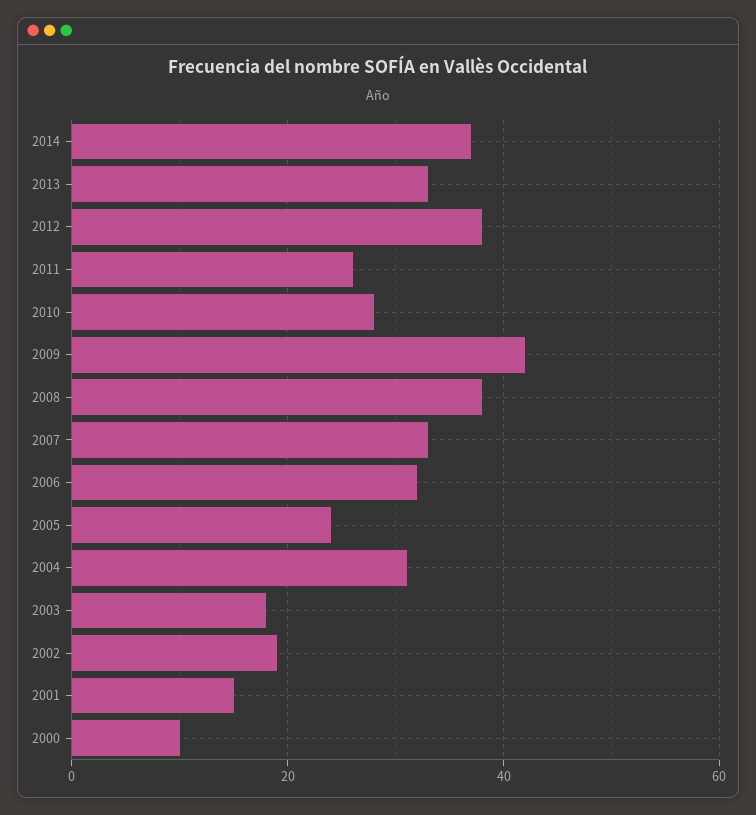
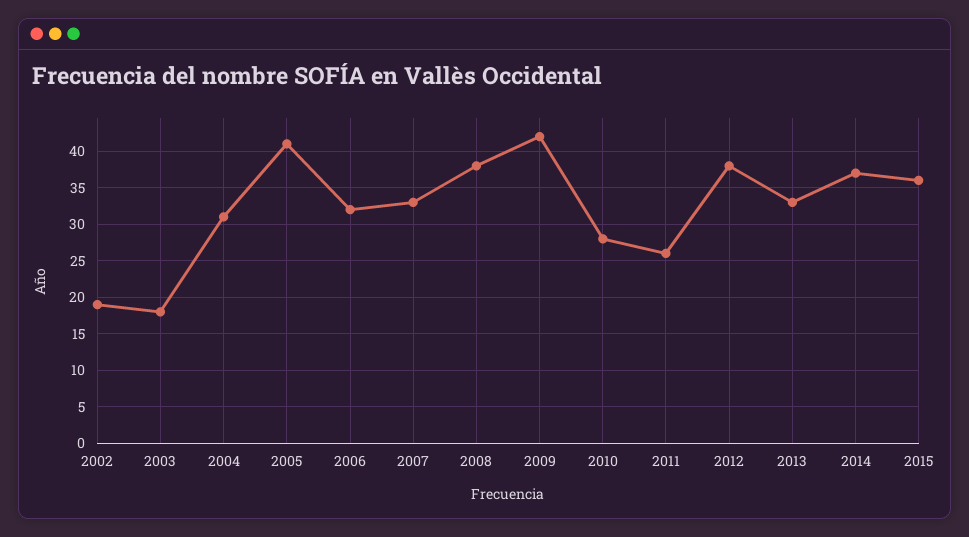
2005: 25 -> 41
2001: 15 -> none
2000: 10 -> none
2015: none -> 36

